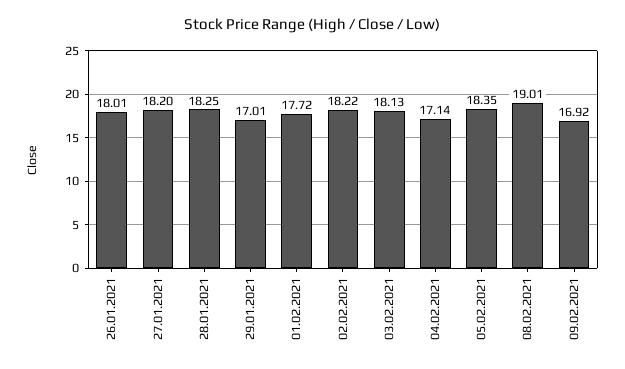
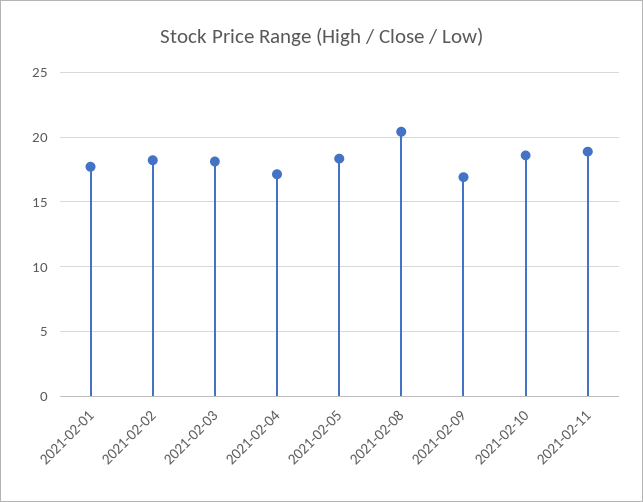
26.01.2021: 18.01 -> none
27.01.2021: 18.2 -> none
28.01.2021: 18.25 -> none
29.01.2021: 17.01 -> none
08.02.2021: 19.01 -> 20.5
2021-02-10: none -> 18.5
2021-02-11: none -> 19

